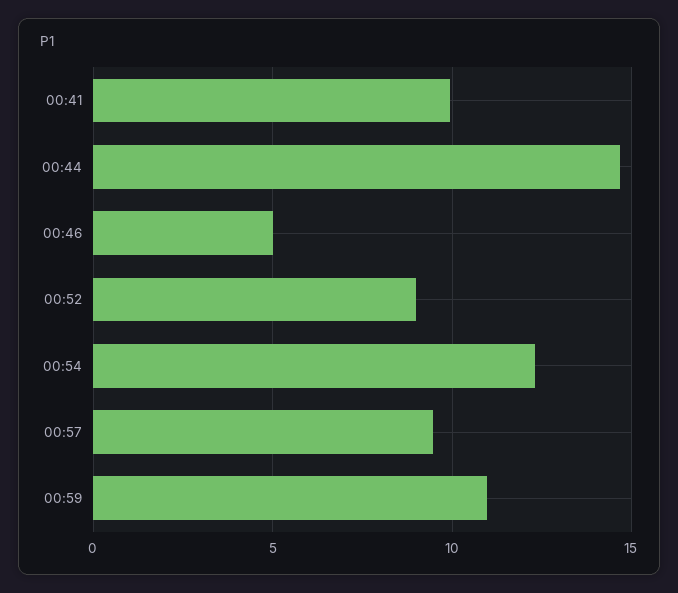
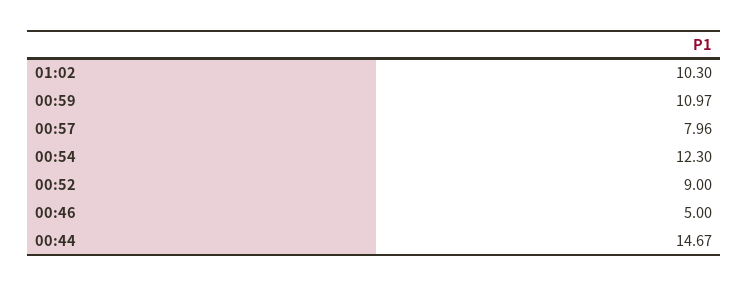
00:41: 10 -> none
00:57: 9.5 -> 7.96
01:02: none -> 10.3

